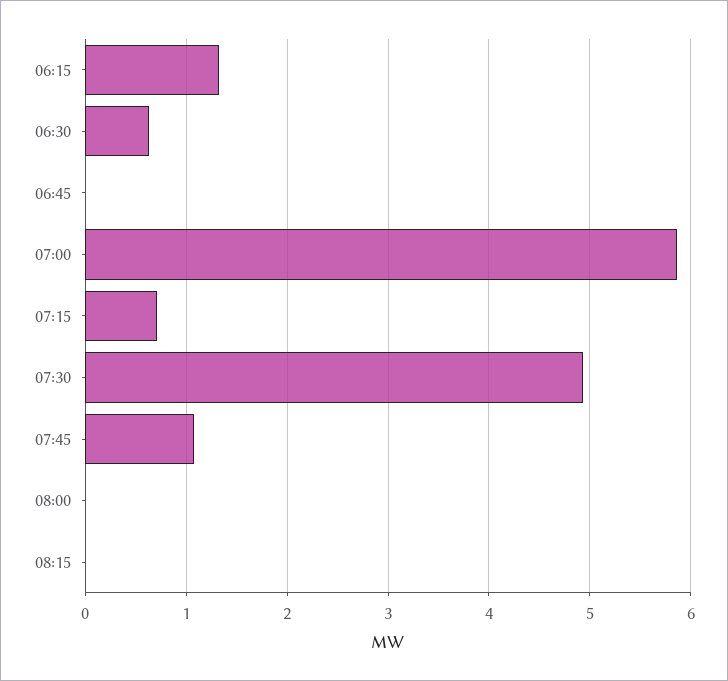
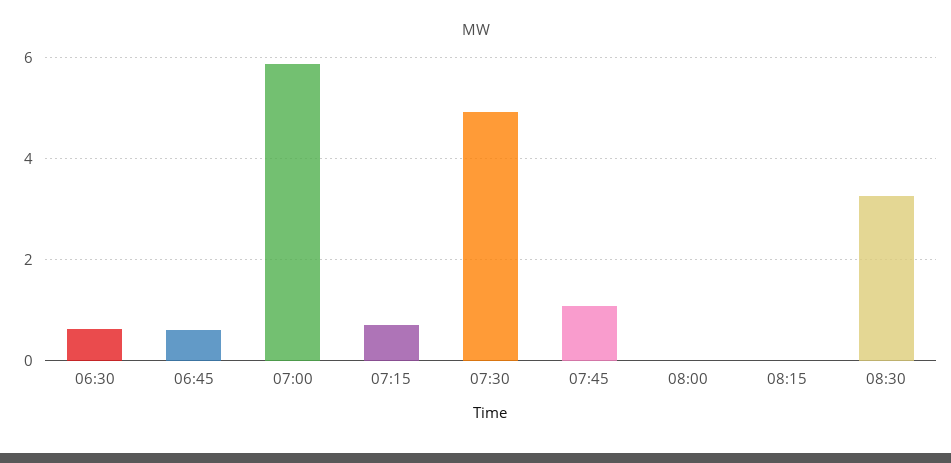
06:15: 1.3 -> none
06:45: 0 -> 0.6
08:30: none -> 3.2

